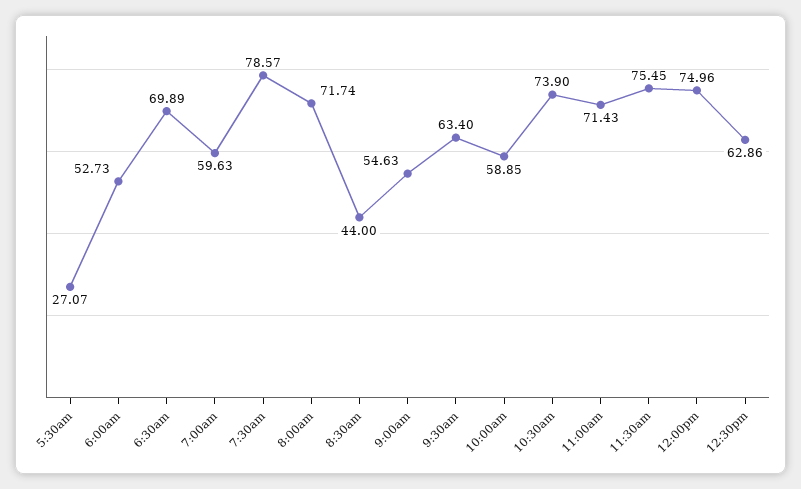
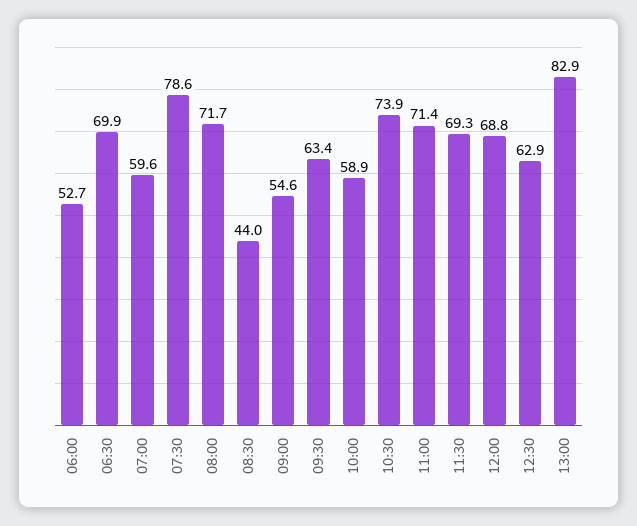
5:30am: 27.07 -> none
11:30am: 75.45 -> 69.3
12:00pm: 74.96 -> 68.8
13:00: none -> 82.9

